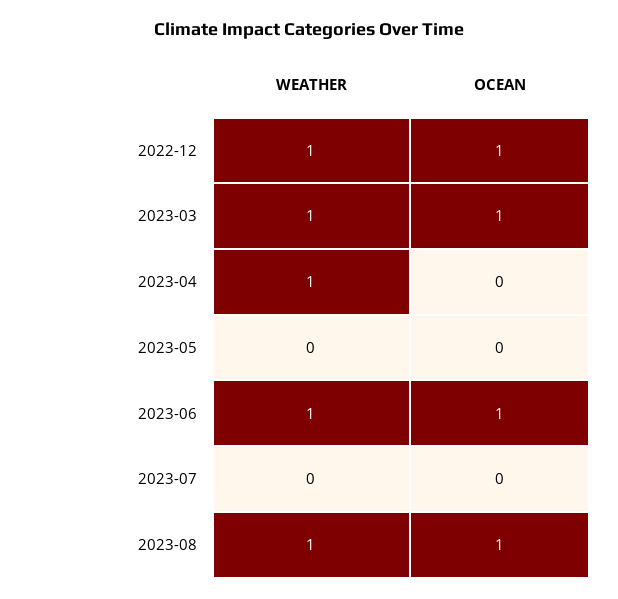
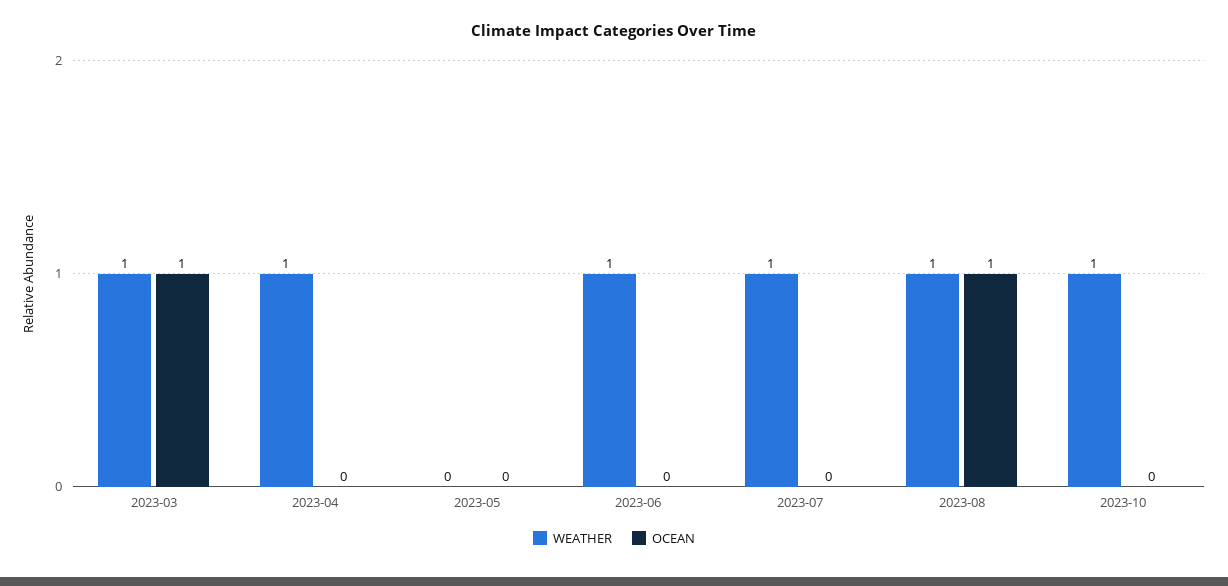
WEATHER, 2022-12: 1 -> none
OCEAN, 2022-12: 1 -> none
OCEAN, 2023-06: 1 -> 0
WEATHER, 2023-07: 0 -> 1
WEATHER, 2023-10: none -> 1
OCEAN, 2023-10: none -> 0

